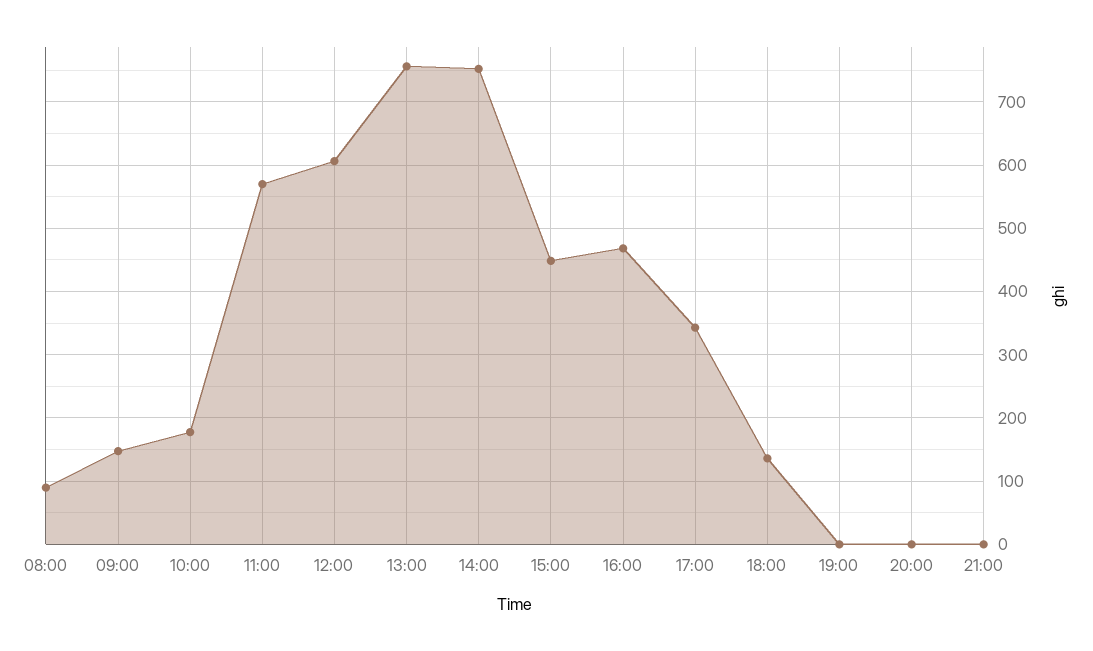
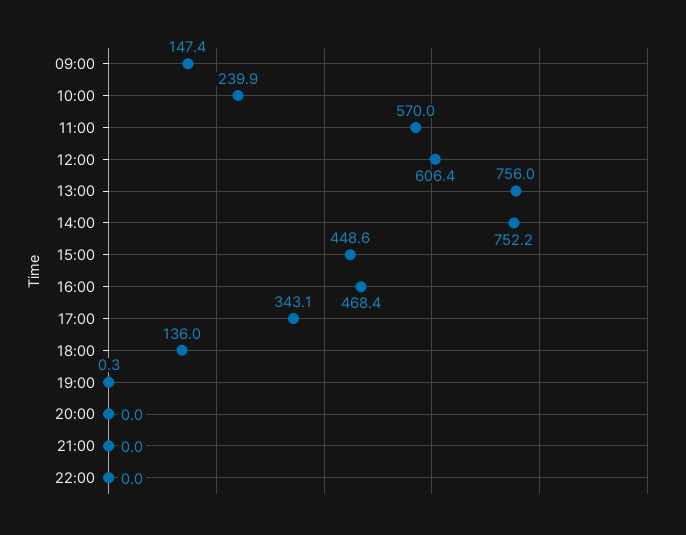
08:00: 90 -> none
10:00: 180 -> 239.9
22:00: none -> 0

